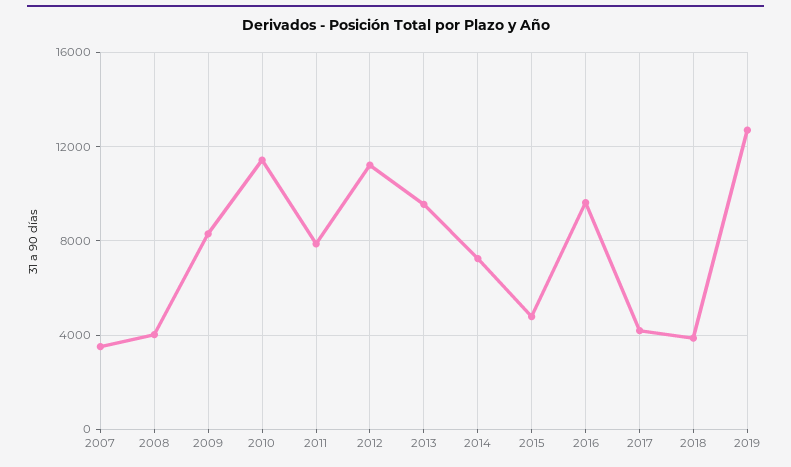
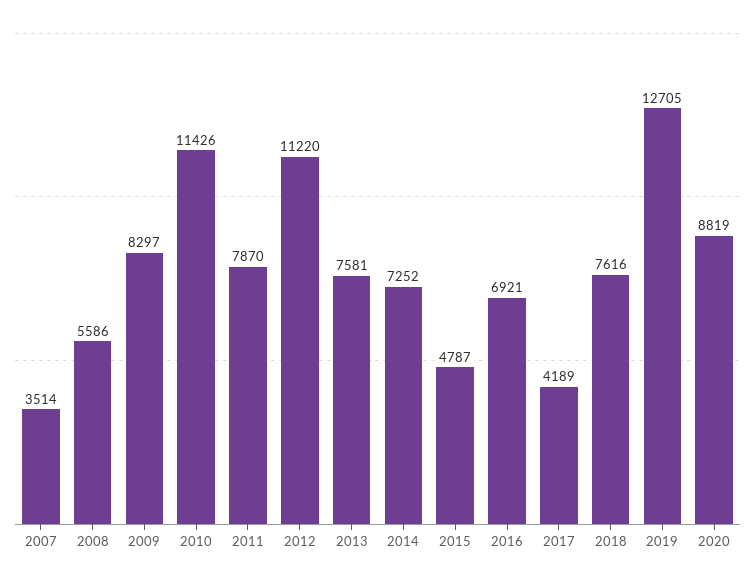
2008: 4000 -> 5586
2013: 9500 -> 7581
2016: 9500 -> 6921
2018: 4000 -> 7616
2020: none -> 8819

